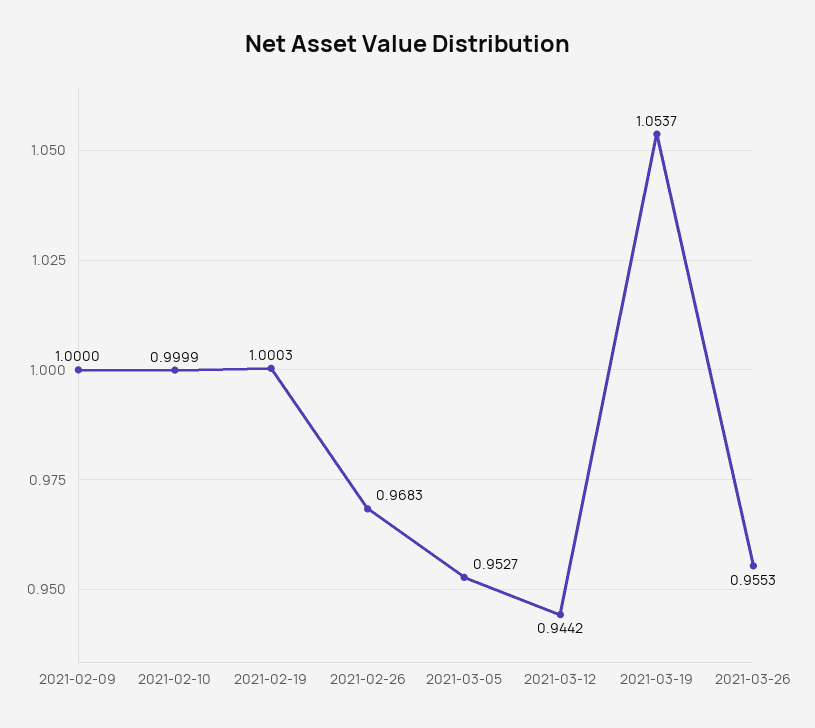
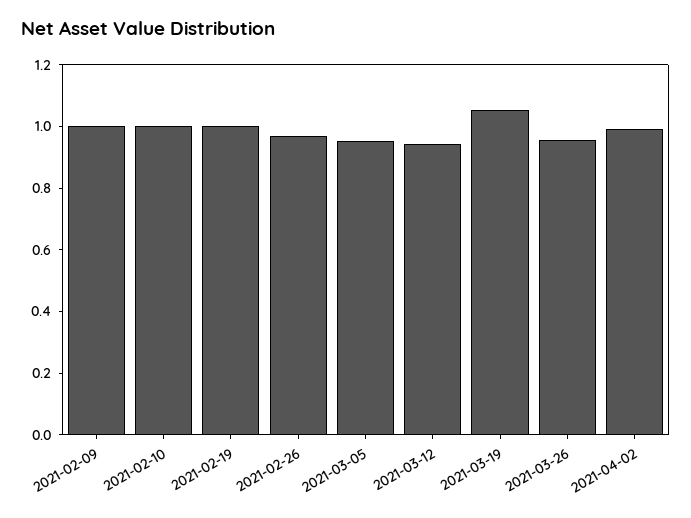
2021-04-02: none -> 1

